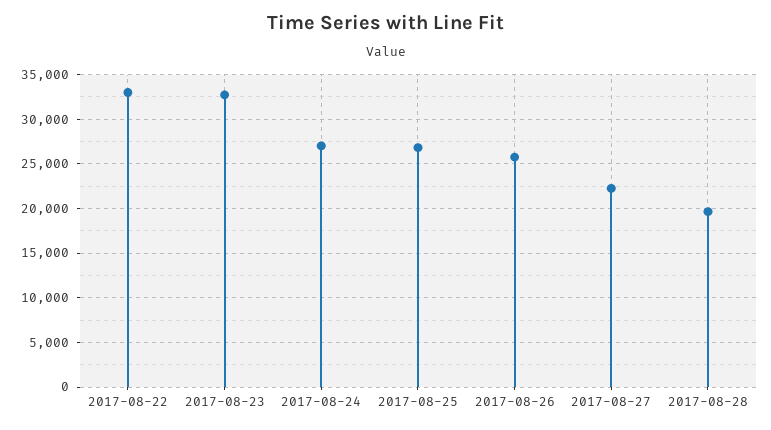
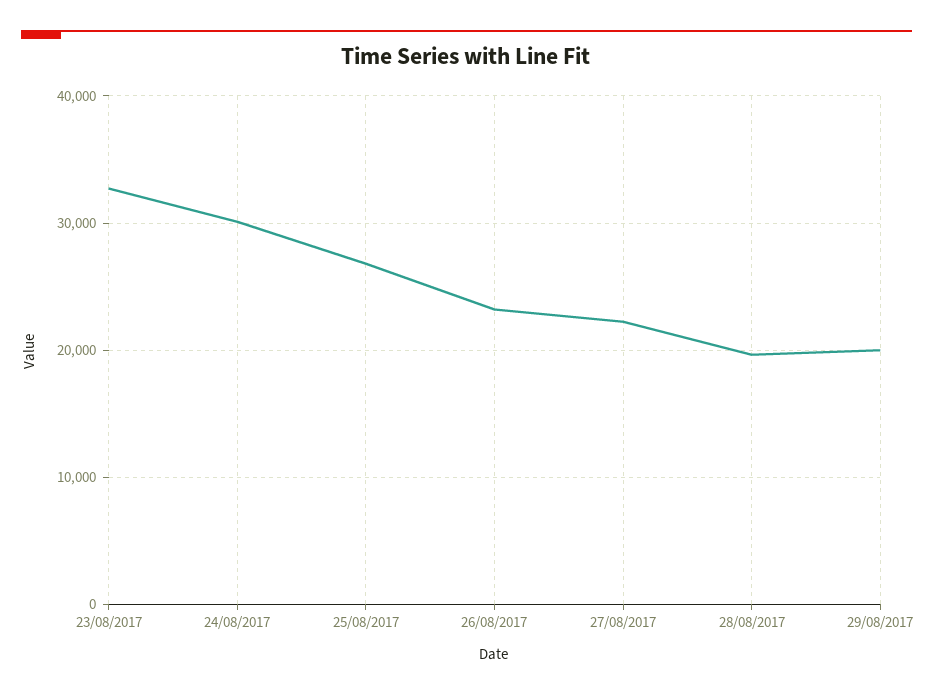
2017-08-22: 33000 -> none
2017-08-24: 27000 -> 30000
2017-08-26: 26000 -> 23000
29/08/2017: none -> 20000

